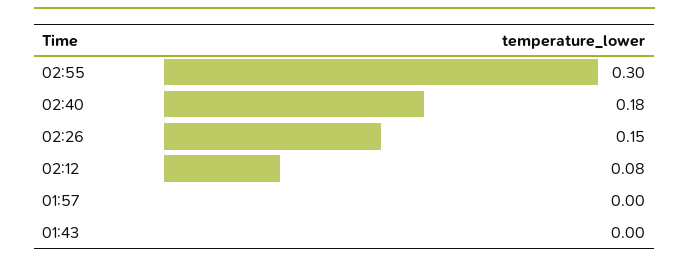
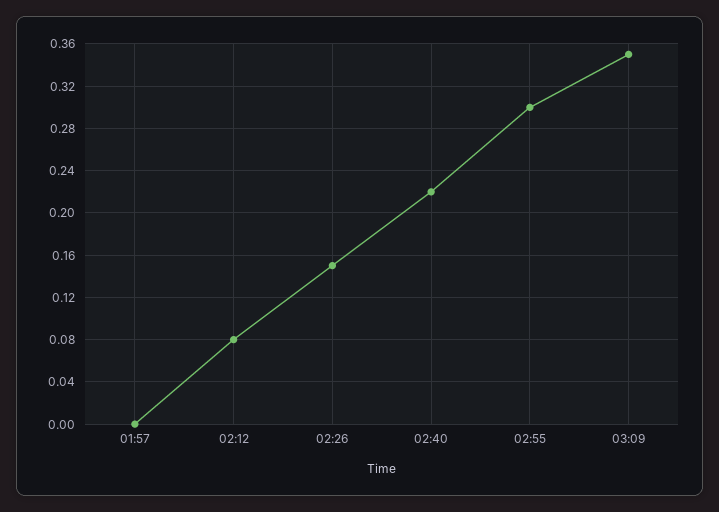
02:40: 0.18 -> 0.22
01:43: 0 -> none
03:09: none -> 0.35

